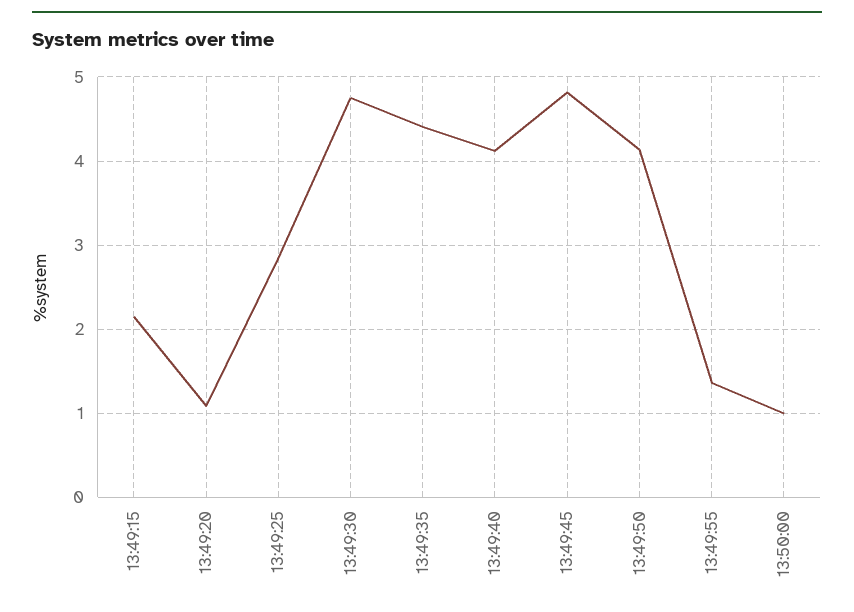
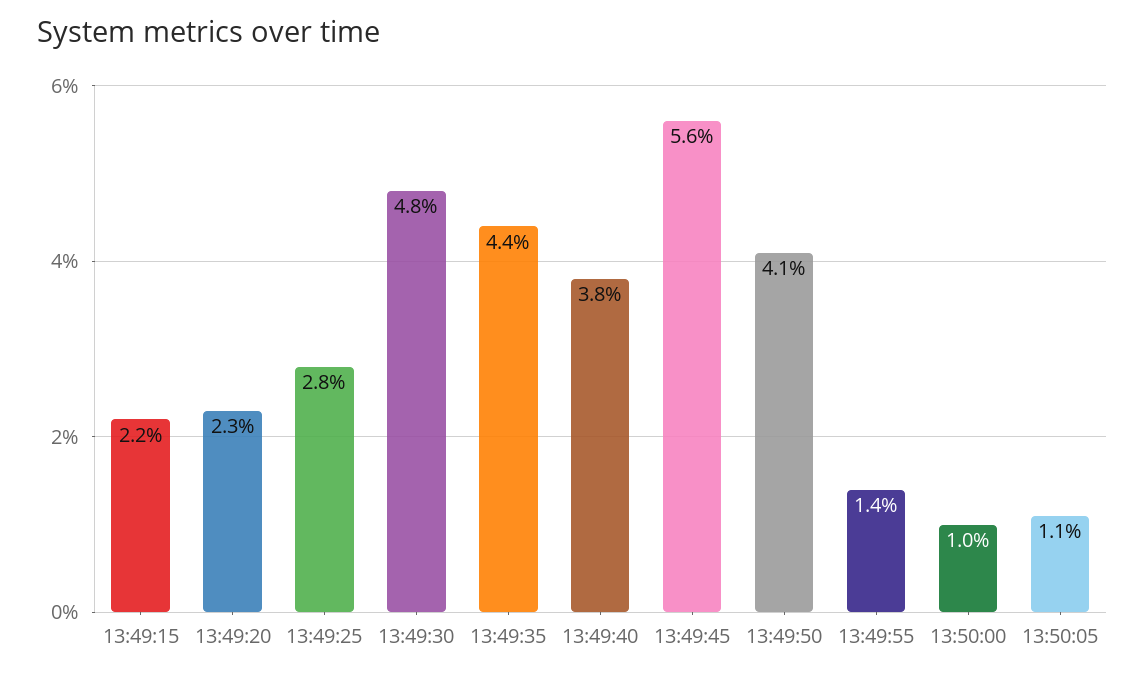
13:49:20: 1.1 -> 2.3
13:49:40: 4.1 -> 3.8
13:49:45: 4.8 -> 5.6
13:50:05: none -> 1.1

